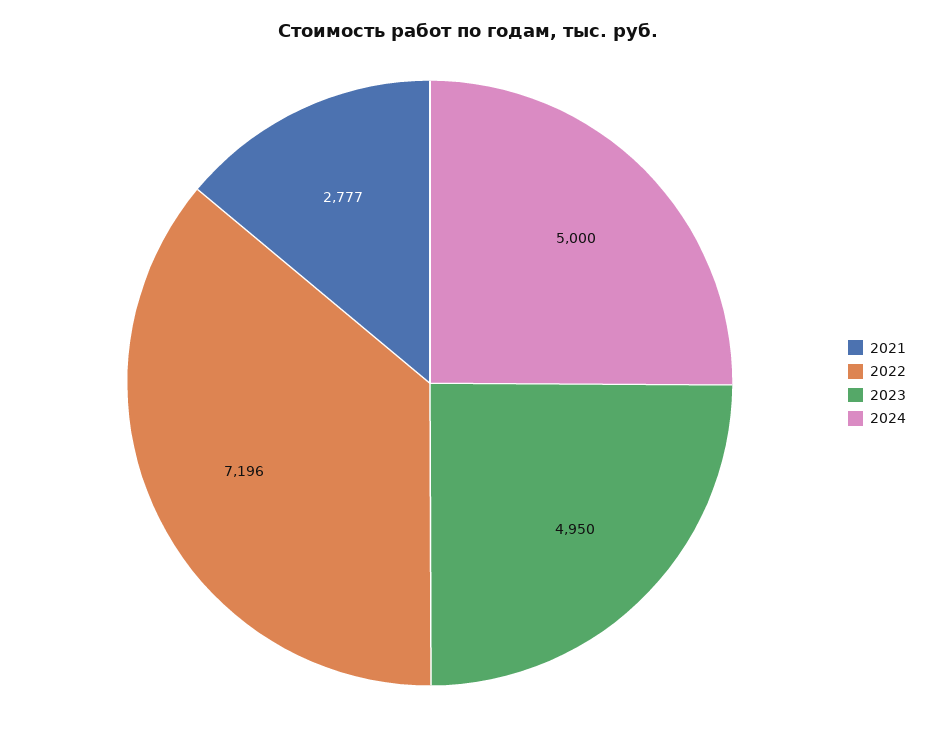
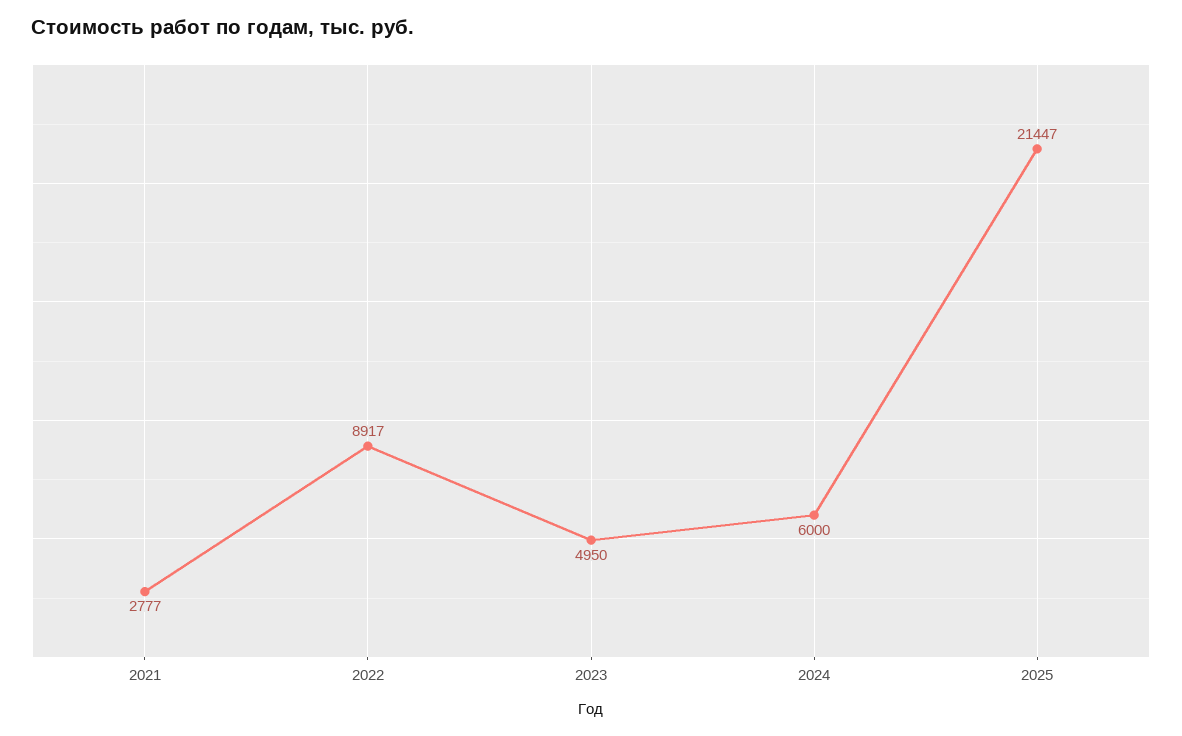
2022: 7196 -> 8917
2024: 5000 -> 6000
2025: none -> 21447

